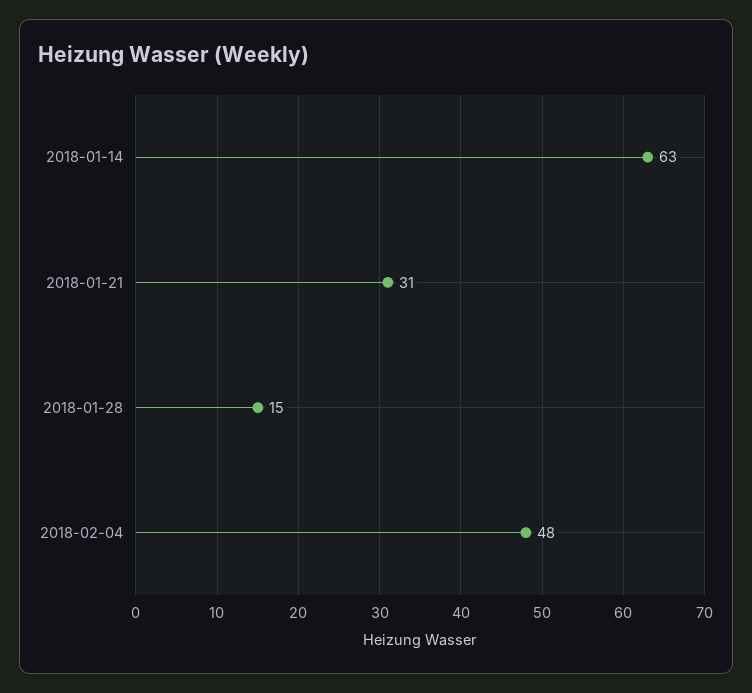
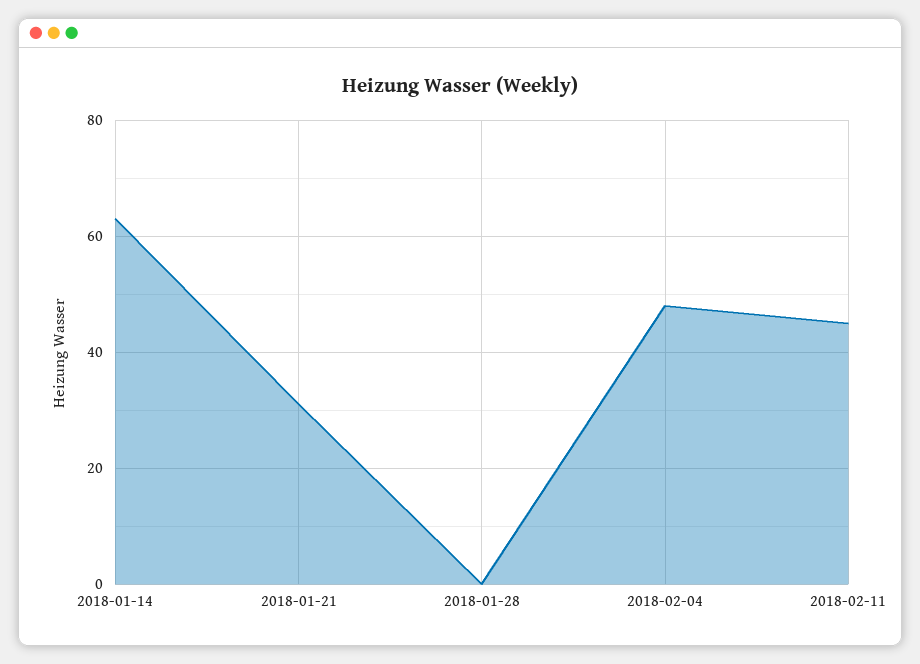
2018-01-28: 15 -> 0
2018-02-11: none -> 45

